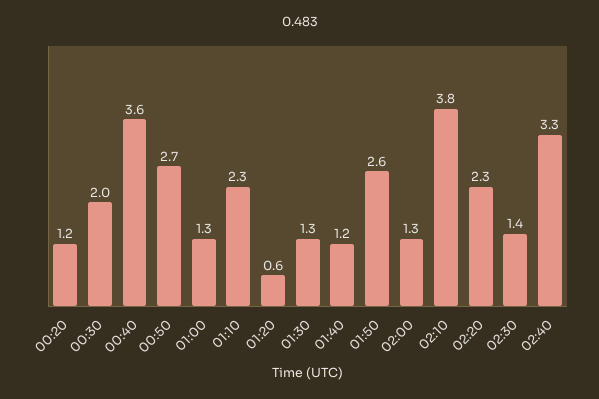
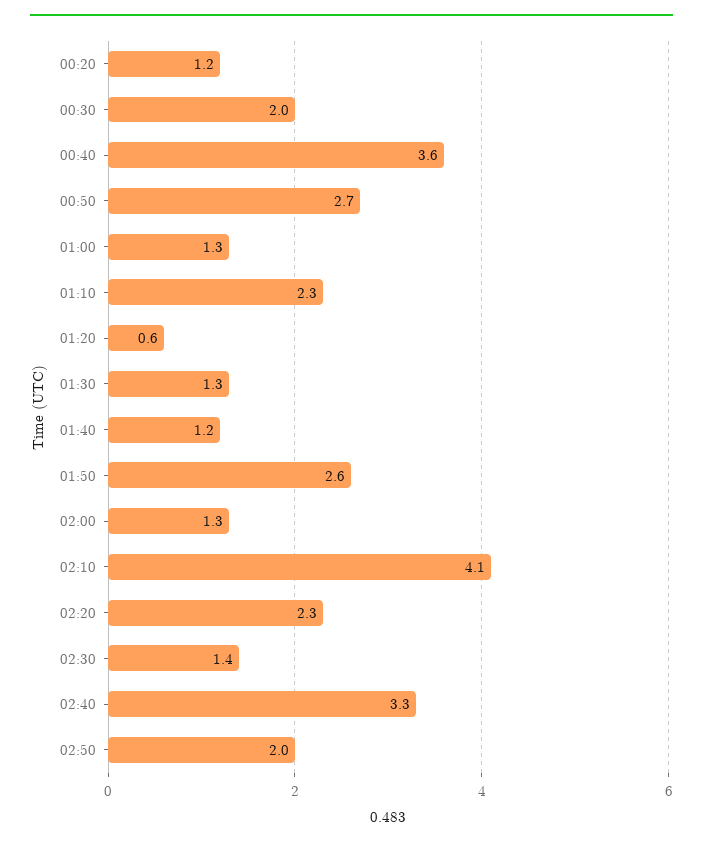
02:10: 3.8 -> 4.1
02:50: none -> 2

